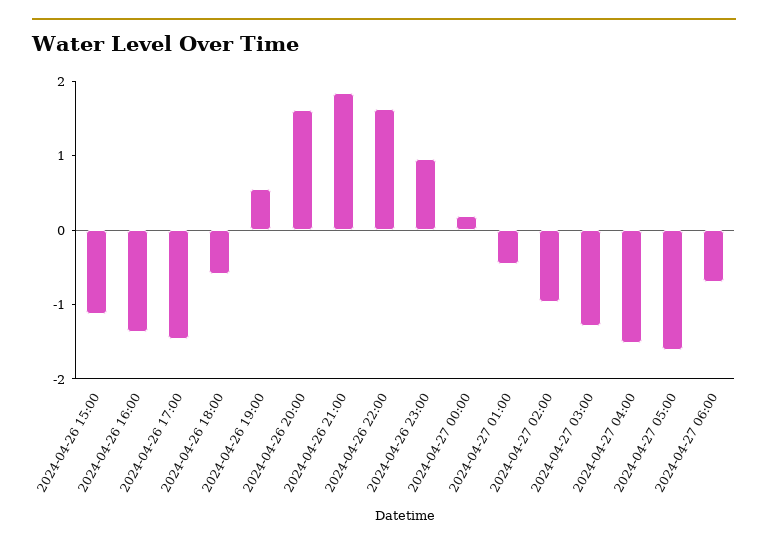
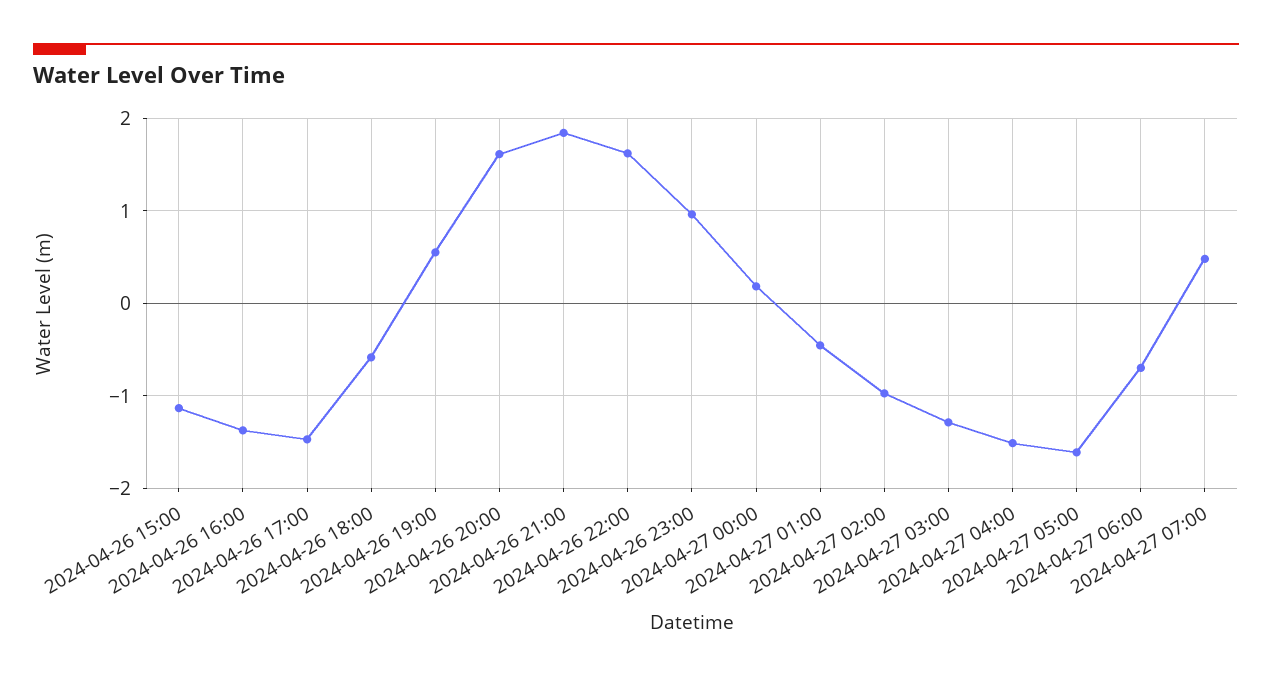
2024-04-27 07:00: none -> 0.5

